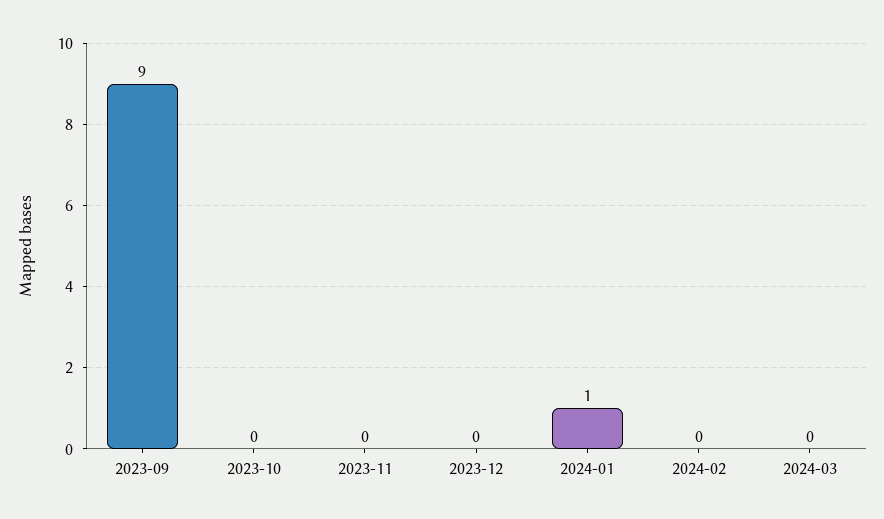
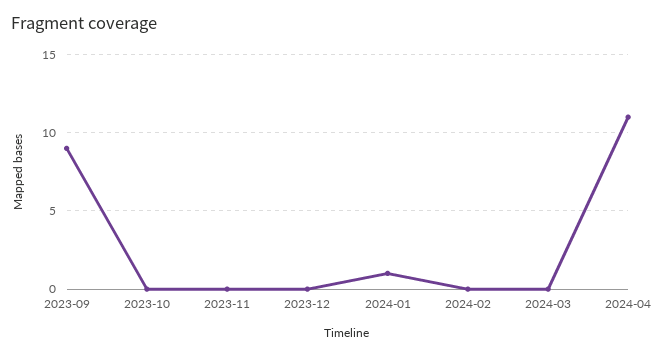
2024-04: none -> 11

